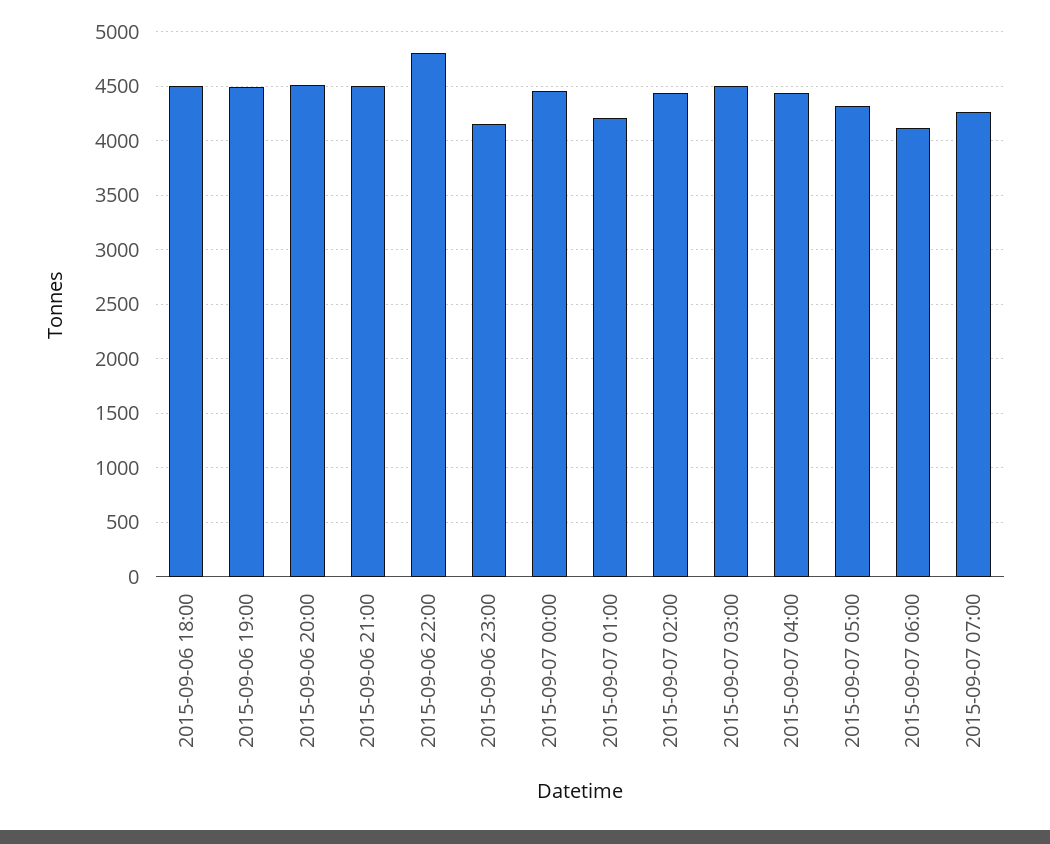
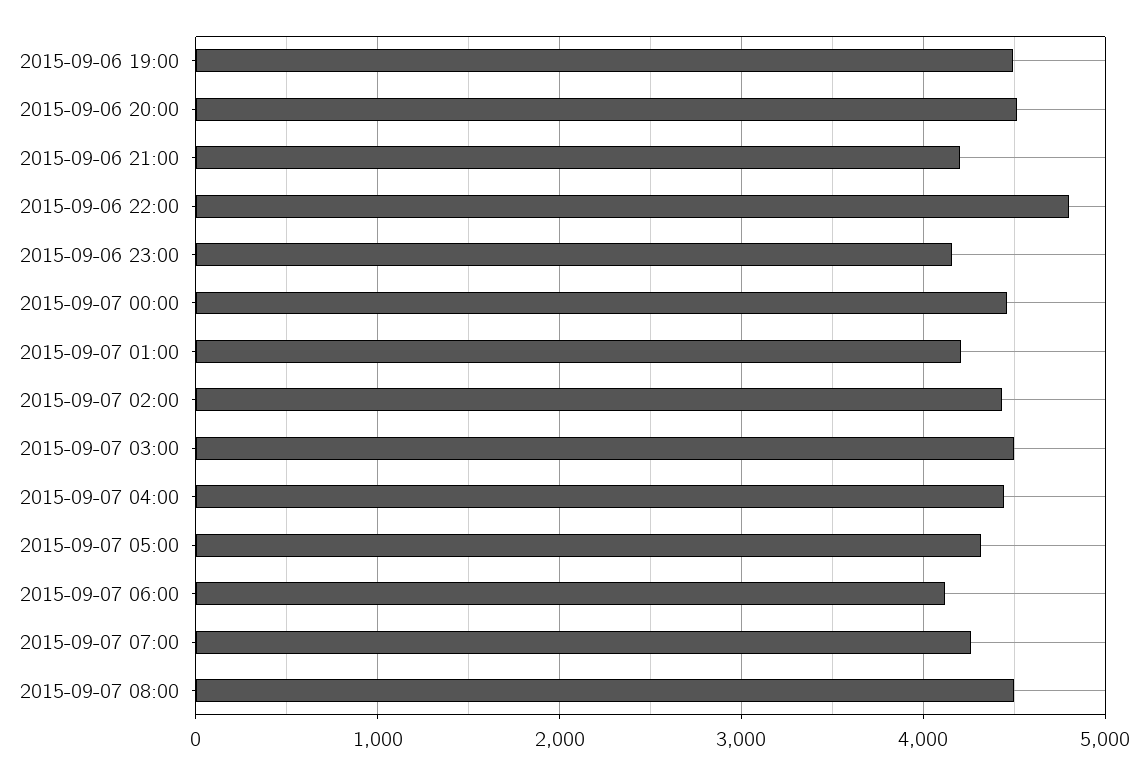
2015-09-06 18:00: 4500 -> none
2015-09-06 21:00: 4500 -> 4200
2015-09-07 08:00: none -> 4500

